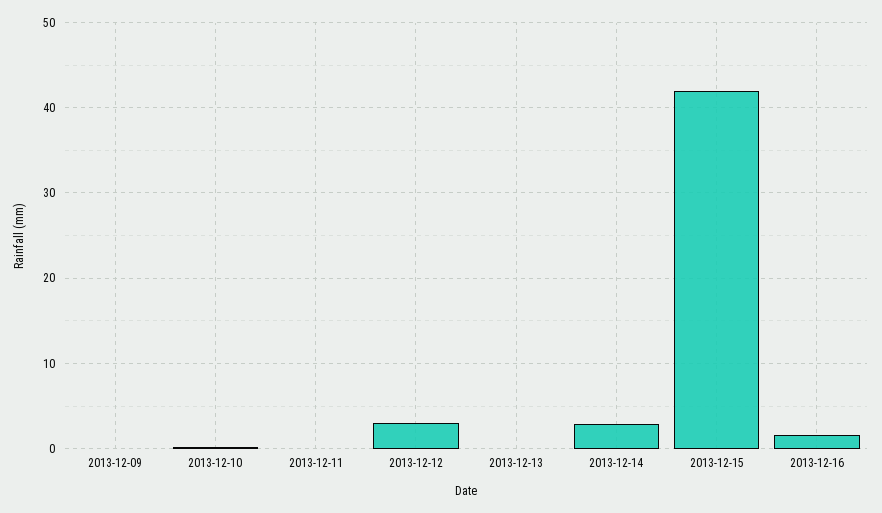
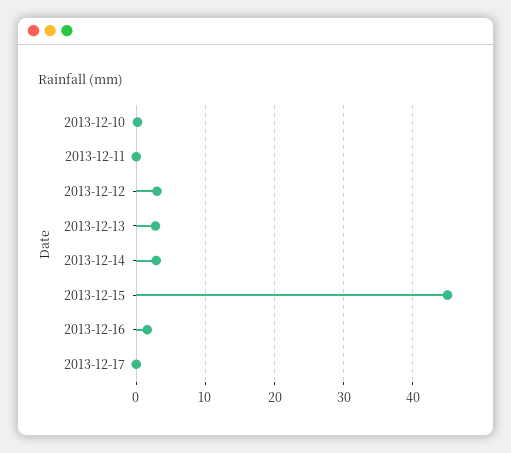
2013-12-09: 0 -> none
2013-12-13: 0 -> 3
2013-12-15: 42 -> 45
2013-12-17: none -> 0

